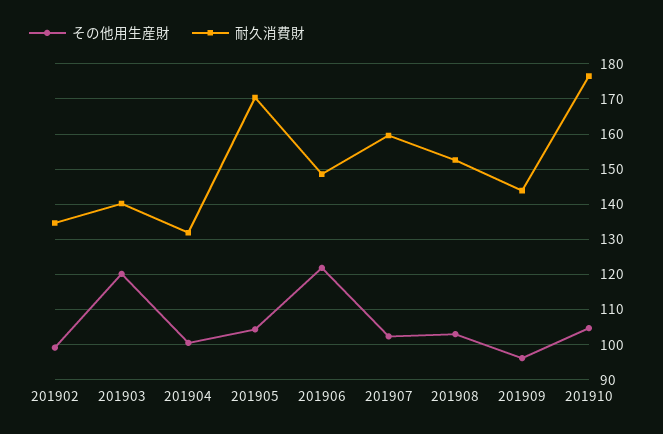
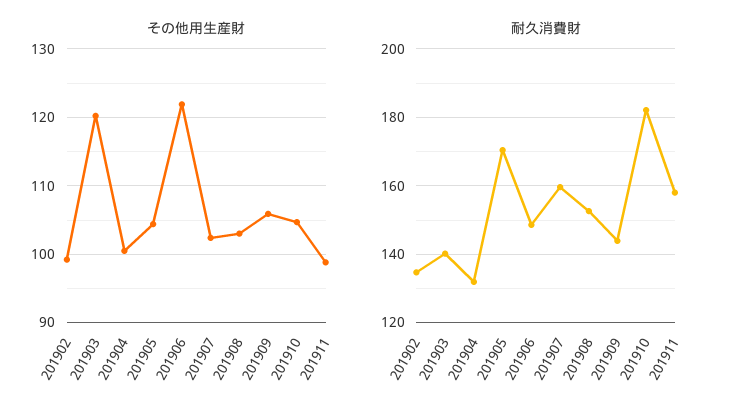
その他用生産財, 201909: 96 -> 106
耐久消費財, 201910: 176 -> 182
その他用生産財, 201911: none -> 99
耐久消費財, 201911: none -> 158

